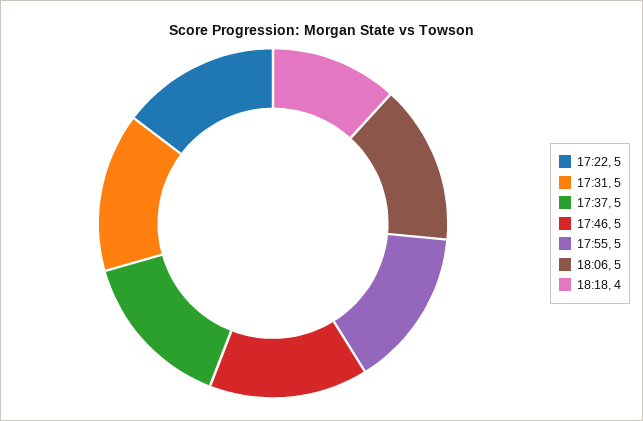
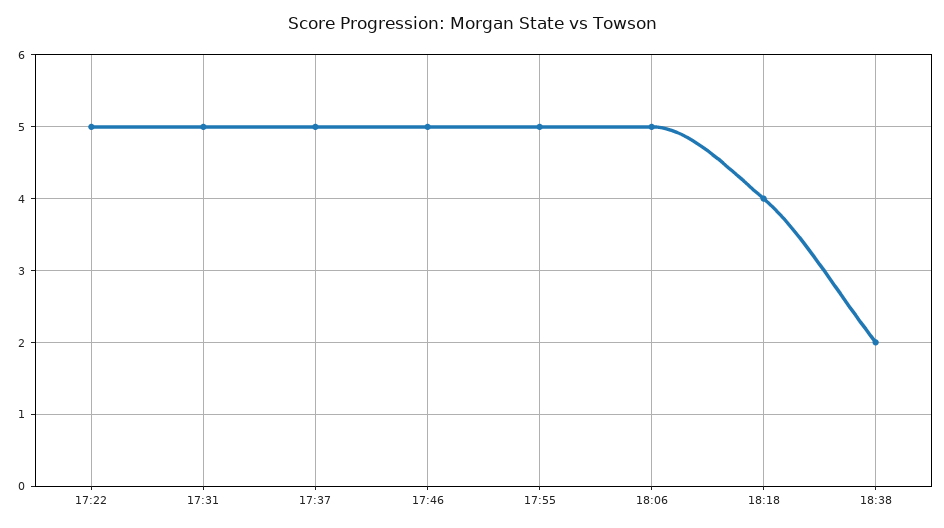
18:38: none -> 2

